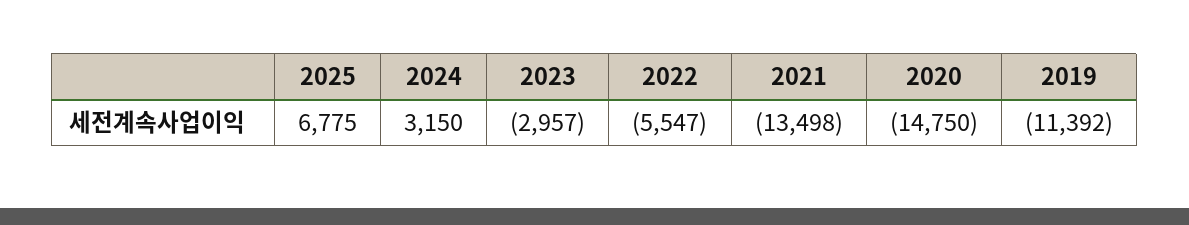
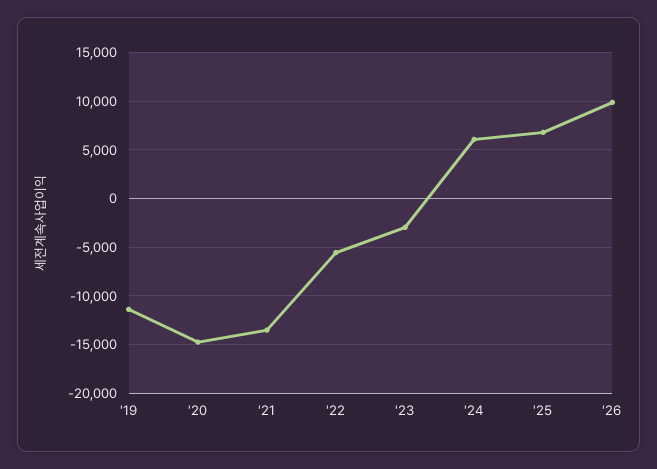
2024: 3150 -> 6000
'26: none -> 10000

